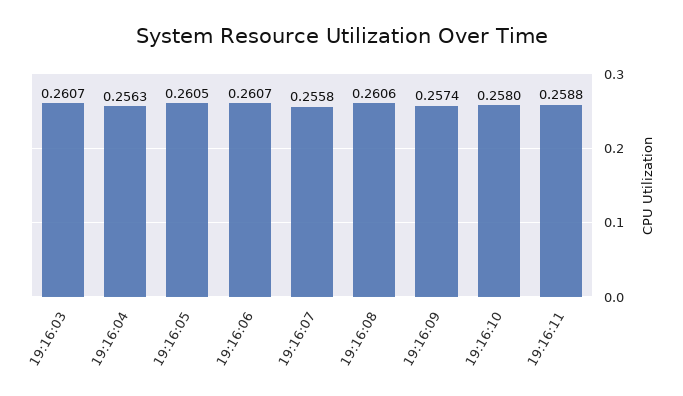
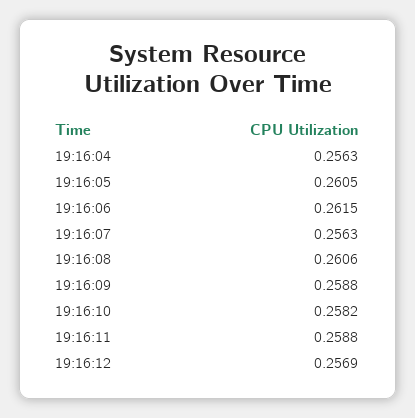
19:16:03: 0.2607 -> none
19:16:06: 0.2607 -> 0.2615
19:16:07: 0.2558 -> 0.2563
19:16:09: 0.2574 -> 0.2588
19:16:10: 0.258 -> 0.2582
19:16:12: none -> 0.2569

